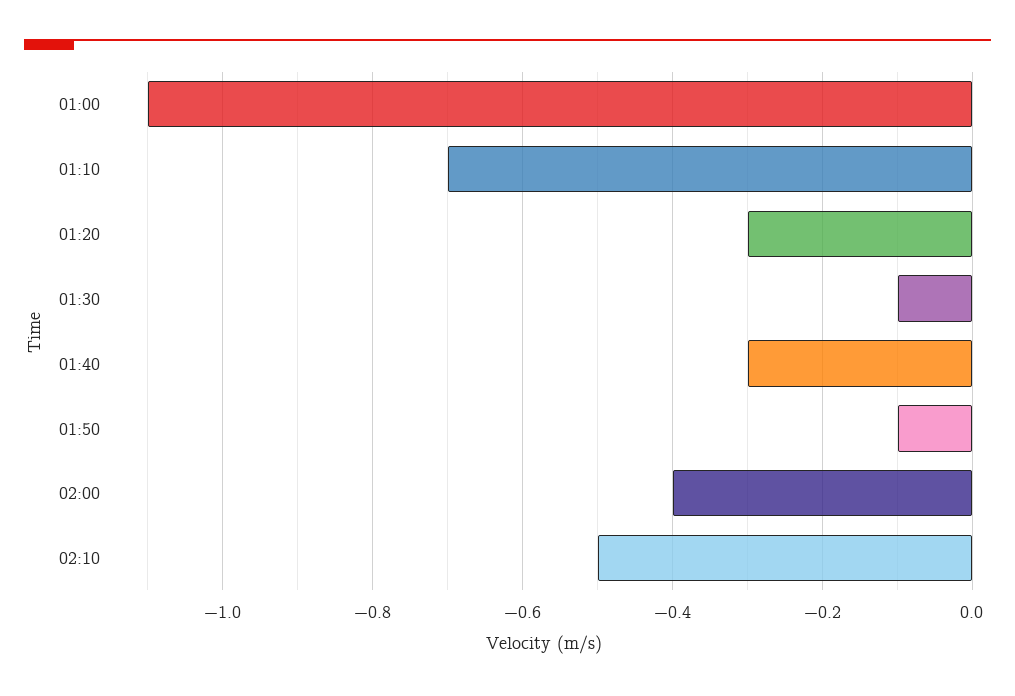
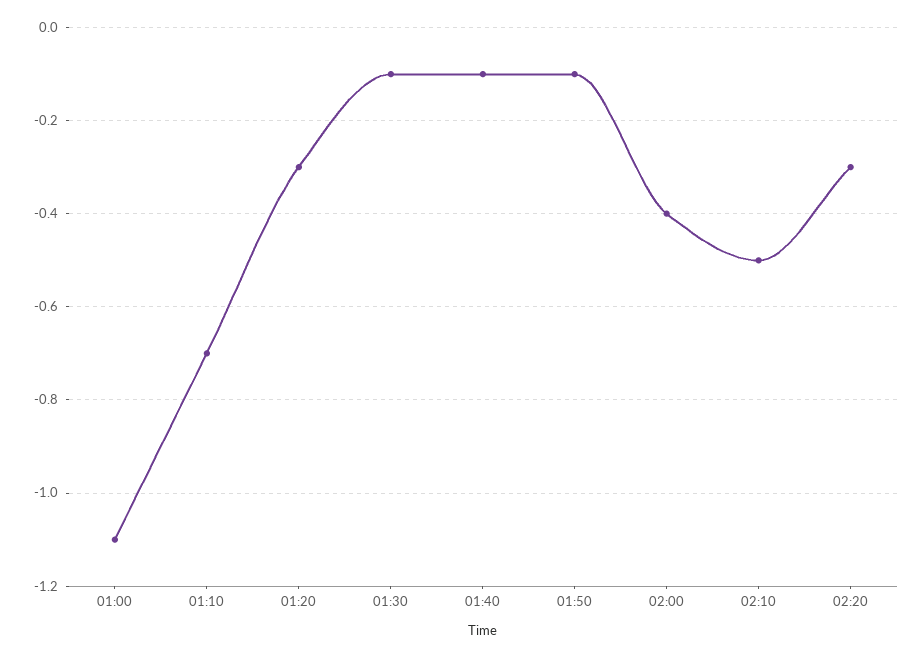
01:40: -0.3 -> -0.1
02:20: none -> -0.3

